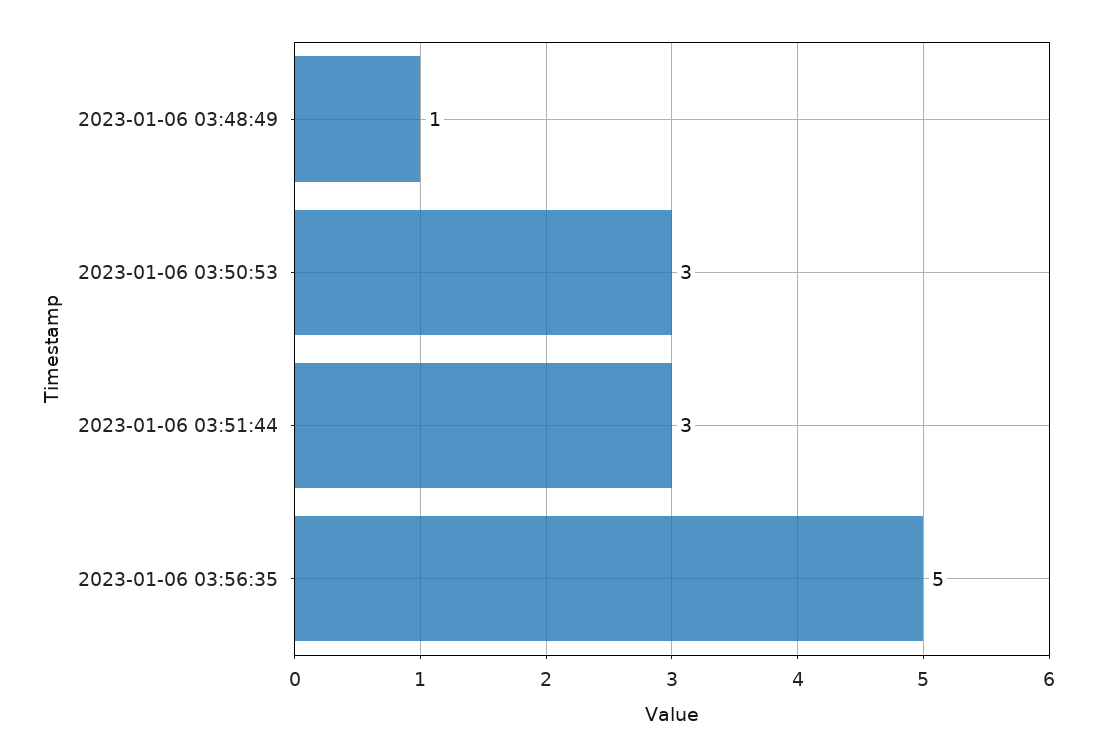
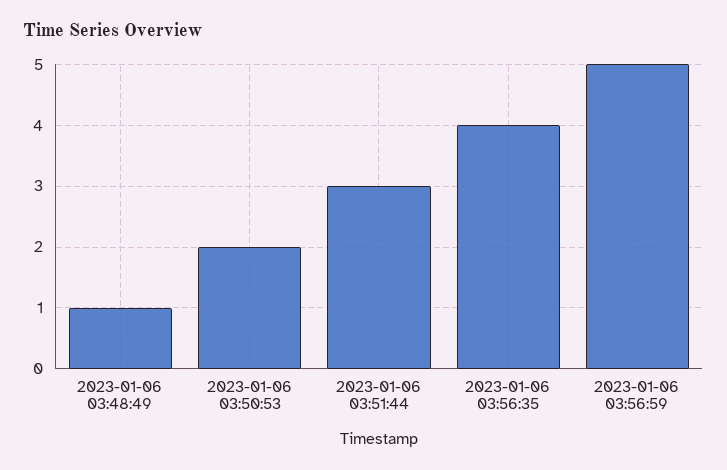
2023-01-06 03:50:53: 3 -> 2
2023-01-06 03:56:35: 5 -> 4
2023-01-06 03:56:59: none -> 5

